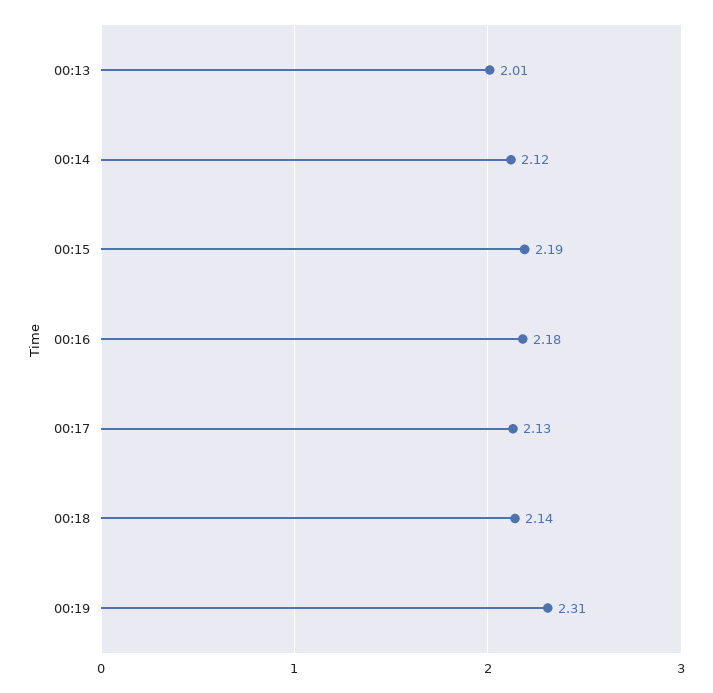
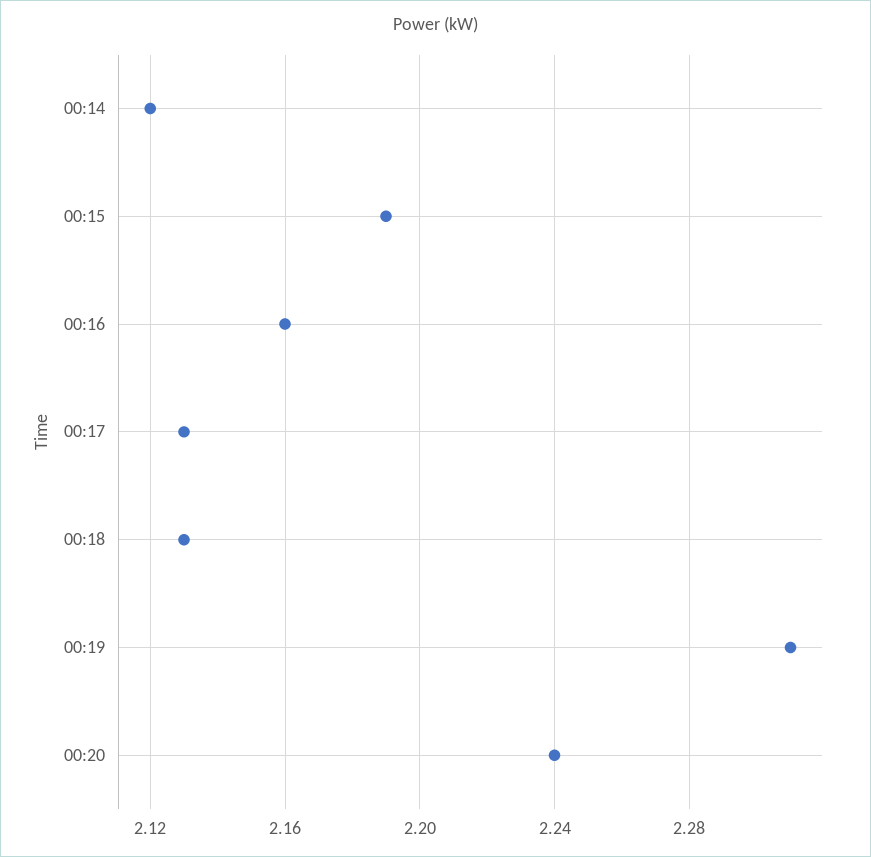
00:13: 2.01 -> none
00:16: 2.18 -> 2.16
00:18: 2.14 -> 2.13
00:20: none -> 2.24

